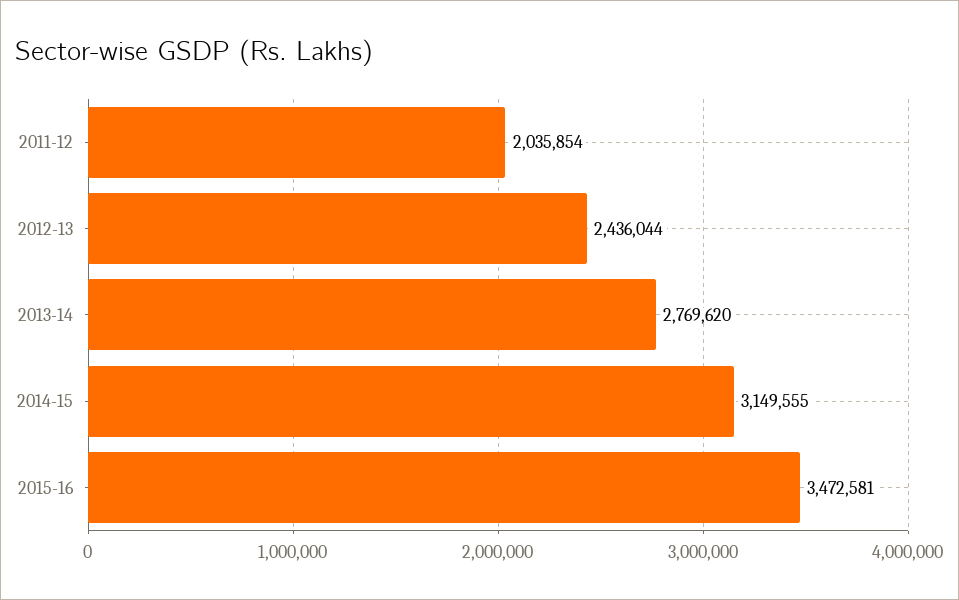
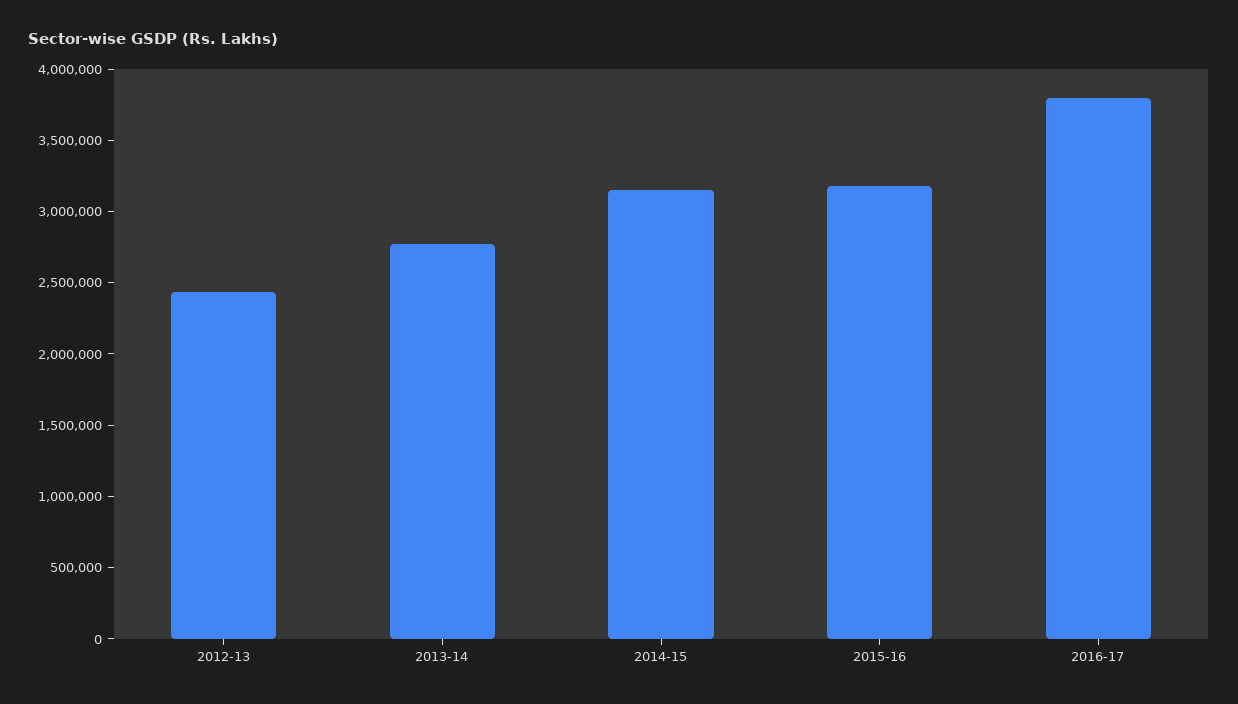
2011-12: 2035854 -> none
2015-16: 3472581 -> 3200000
2016-17: none -> 3800000

